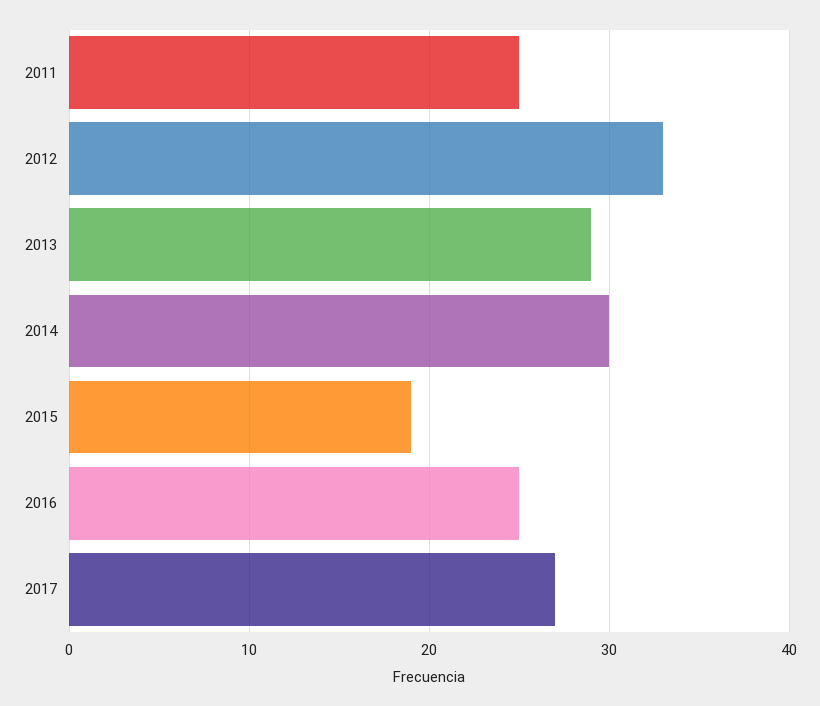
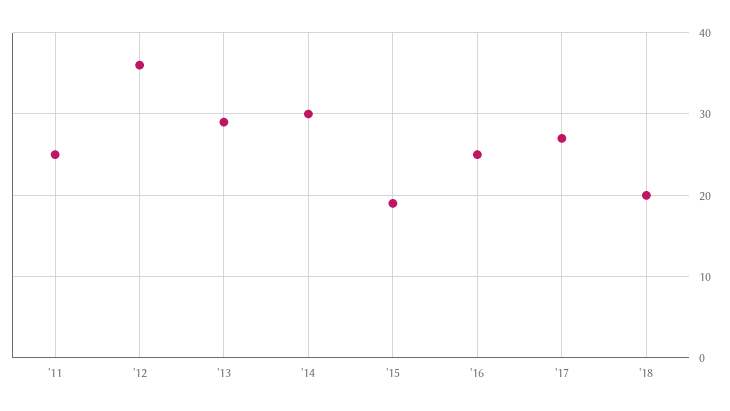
2012: 33 -> 36
'18: none -> 20

